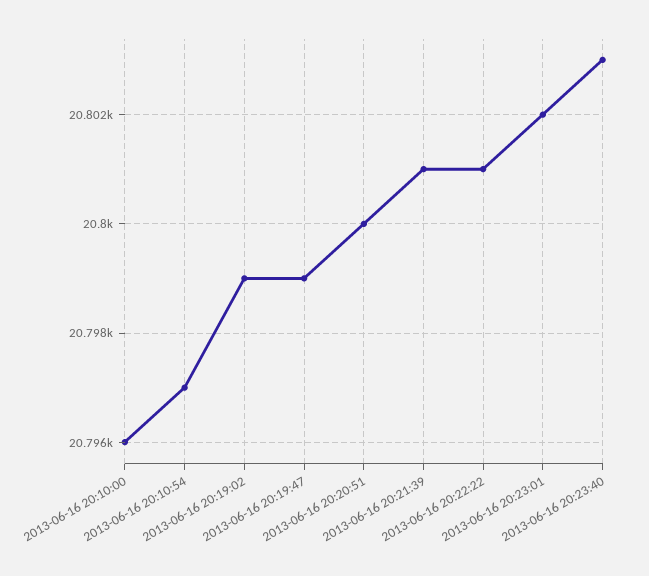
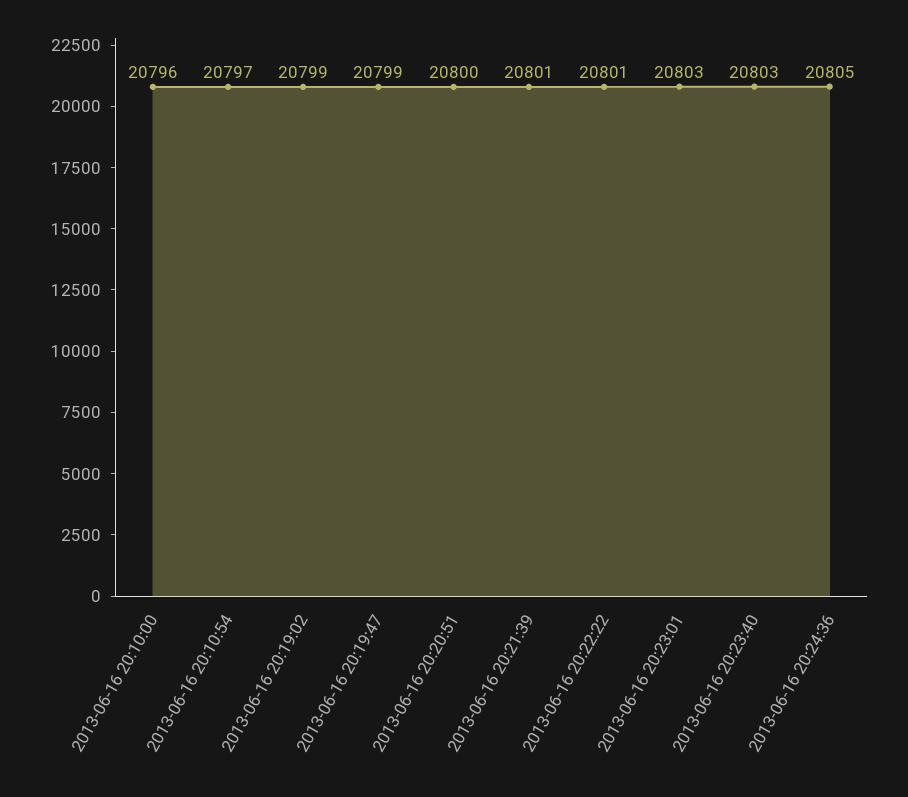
2013-06-16 20:23:01: 20802 -> 20803
2013-06-16 20:24:36: none -> 20805

